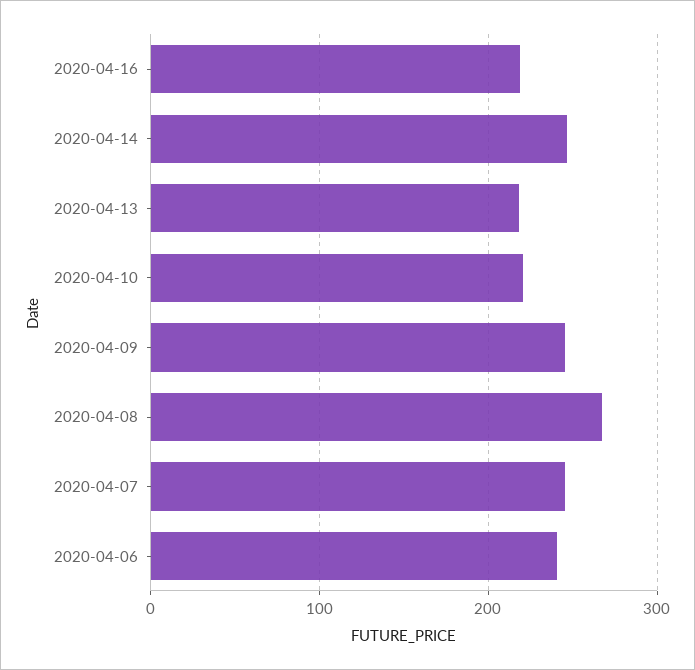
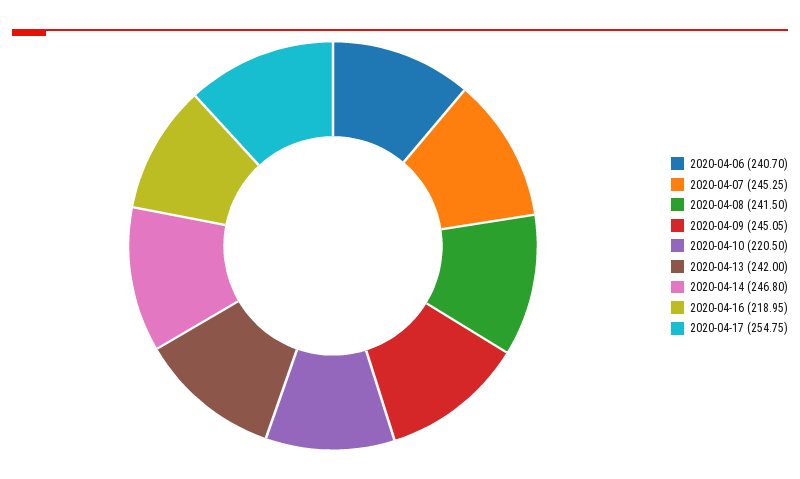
2020-04-13: 220 -> 242
2020-04-08: 270 -> 241.5
2020-04-17: none -> 254.75

